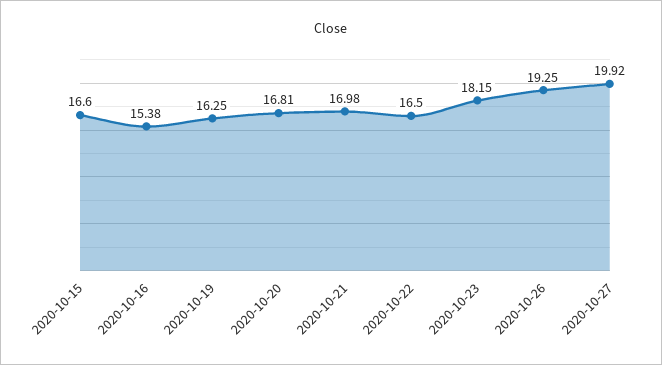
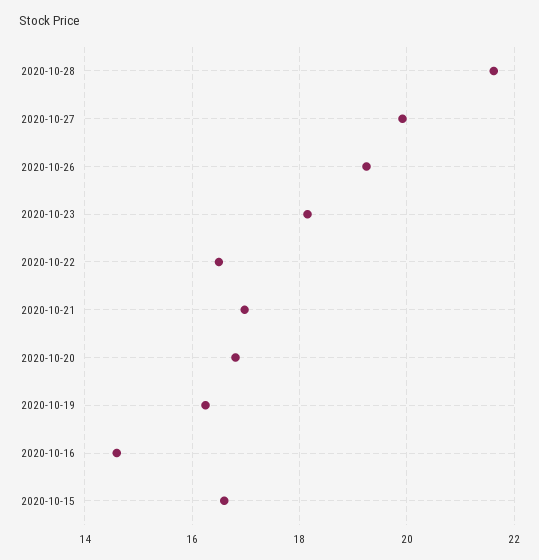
2020-10-16: 15.38 -> 14.6
2020-10-28: none -> 21.6

